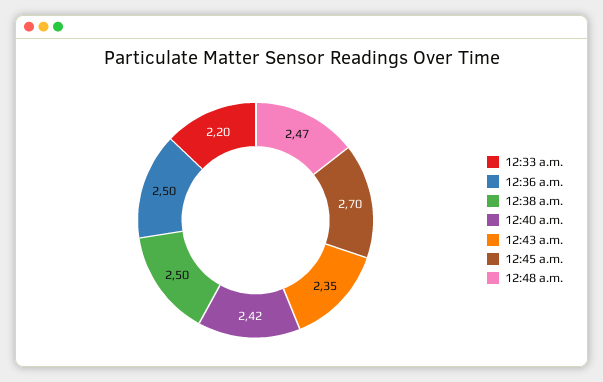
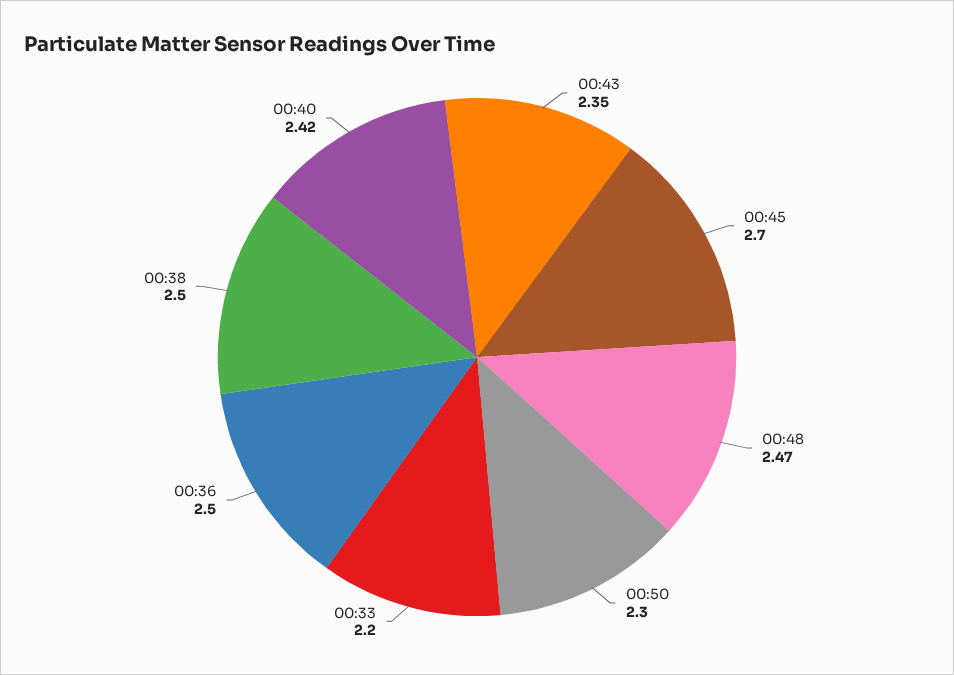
00:50: none -> 2.3

